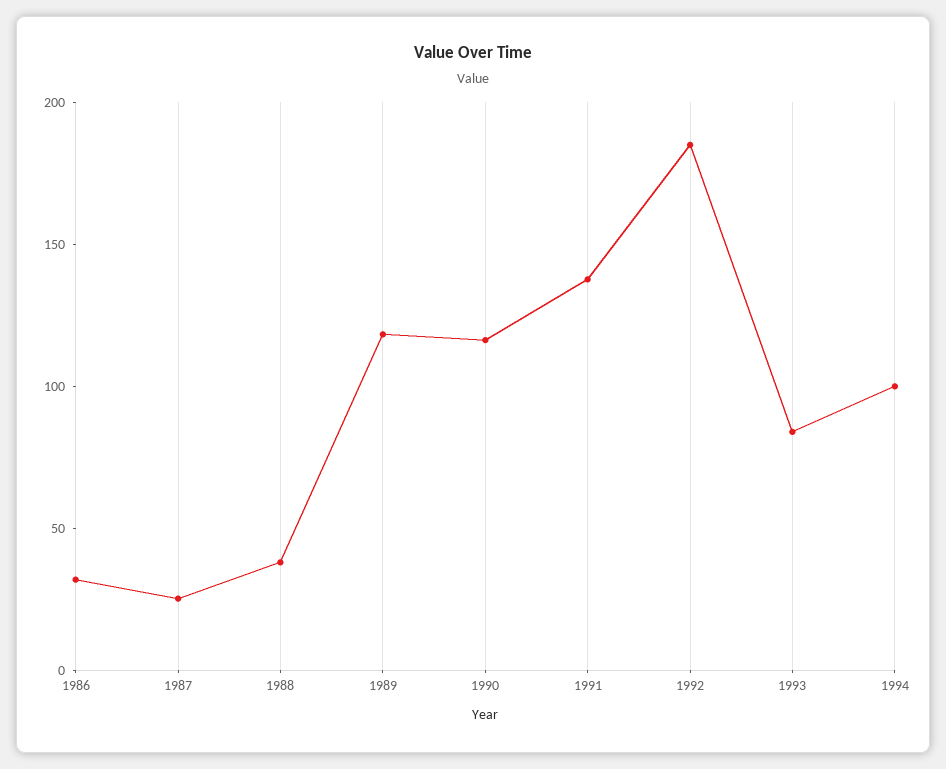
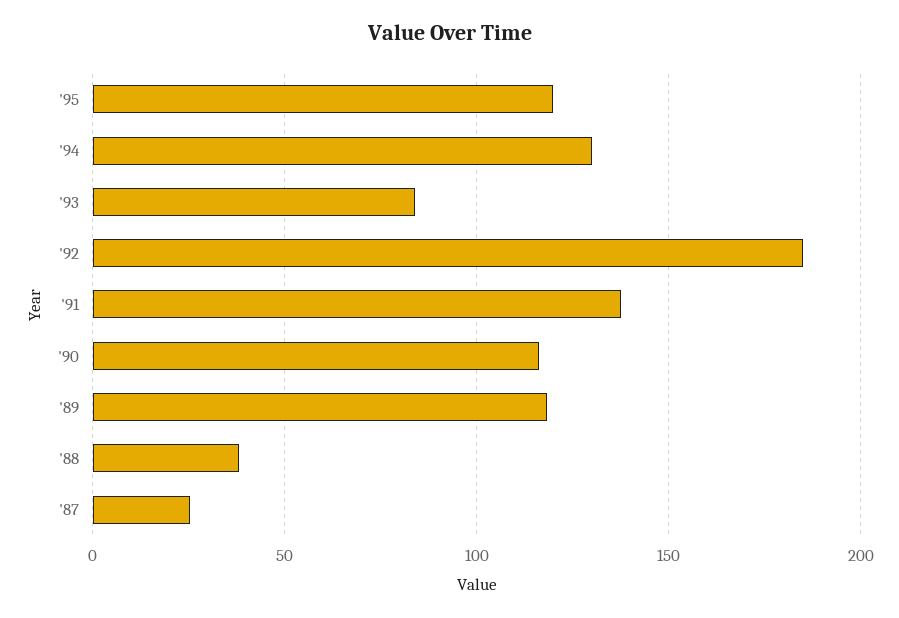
1986: 30 -> none
1994: 100 -> 130
'95: none -> 120

